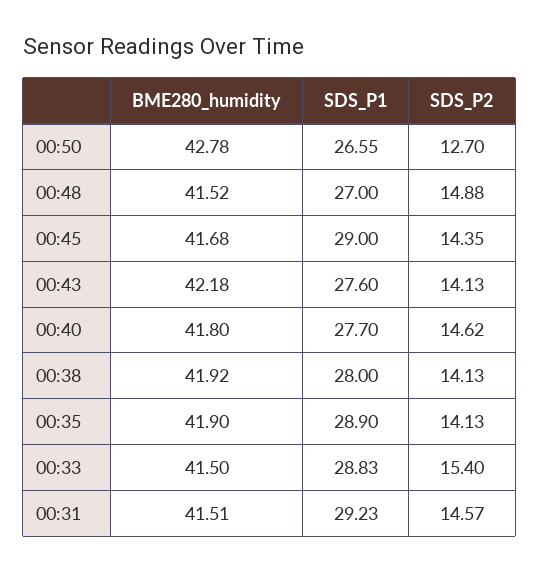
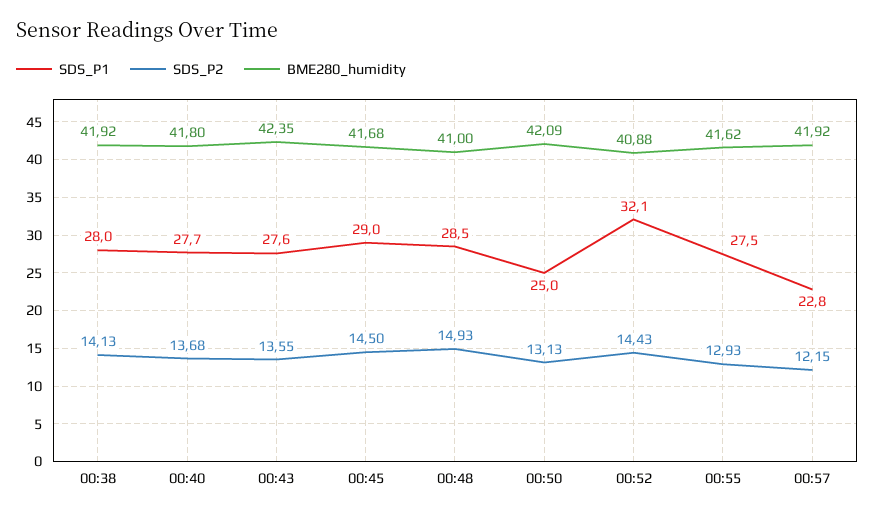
BME280_humidity, 00:50: 42.78 -> 42.09
SDS_P1, 00:50: 26.55 -> 25
SDS_P2, 00:50: 12.7 -> 13.13
BME280_humidity, 00:48: 41.52 -> 41
SDS_P1, 00:48: 27 -> 28.5
SDS_P2, 00:48: 14.88 -> 14.93
SDS_P2, 00:45: 14.35 -> 14.5
BME280_humidity, 00:43: 42.18 -> 42.35
SDS_P2, 00:43: 14.13 -> 13.55
SDS_P2, 00:40: 14.62 -> 13.68
BME280_humidity, 00:35: 41.9 -> none
SDS_P1, 00:35: 28.9 -> none
SDS_P2, 00:35: 14.13 -> none
BME280_humidity, 00:33: 41.5 -> none
SDS_P1, 00:33: 28.83 -> none
SDS_P2, 00:33: 15.4 -> none
BME280_humidity, 00:31: 41.51 -> none
SDS_P1, 00:31: 29.23 -> none
SDS_P2, 00:31: 14.57 -> none
SDS_P1, 00:52: none -> 32.1
SDS_P2, 00:52: none -> 14.43
BME280_humidity, 00:52: none -> 40.88
SDS_P1, 00:55: none -> 27.5
SDS_P2, 00:55: none -> 12.93
BME280_humidity, 00:55: none -> 41.62
SDS_P1, 00:57: none -> 22.8
SDS_P2, 00:57: none -> 12.15
BME280_humidity, 00:57: none -> 41.92

